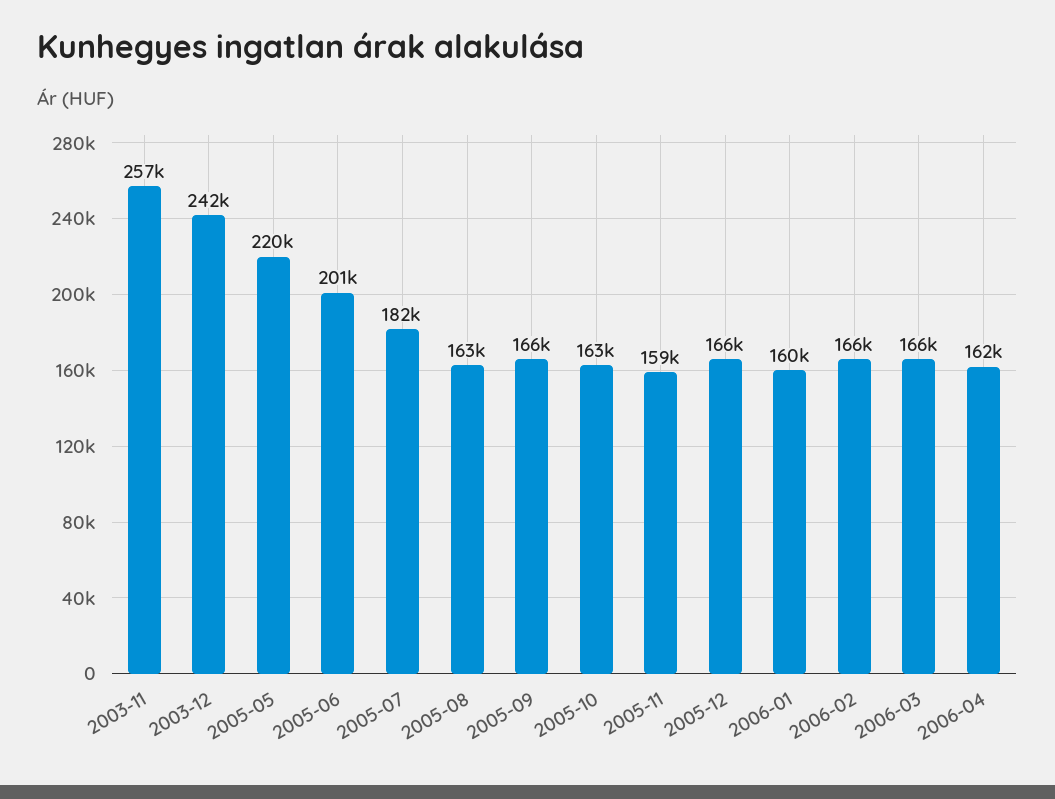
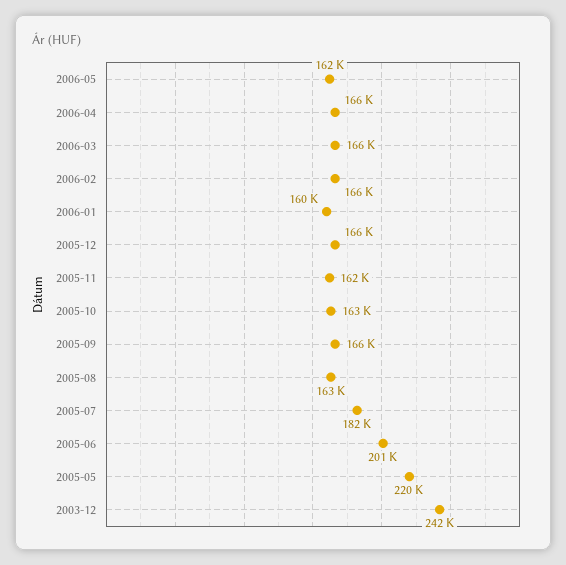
2003-11: 257000 -> none
2005-11: 159000 -> 162000
2006-04: 162000 -> 166000
2006-05: none -> 162000

